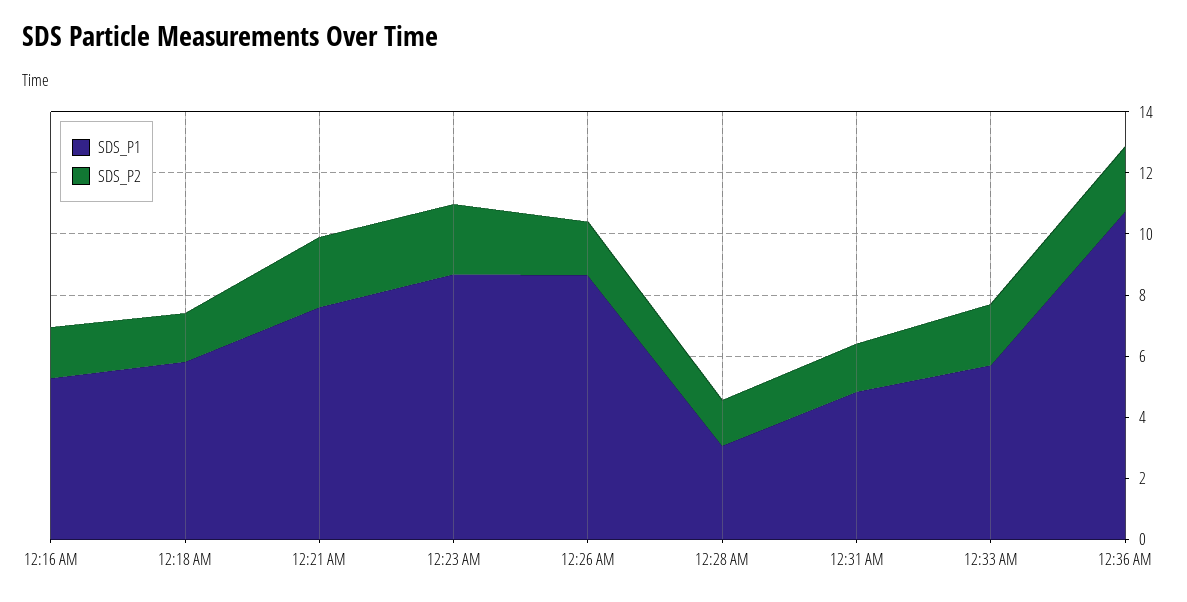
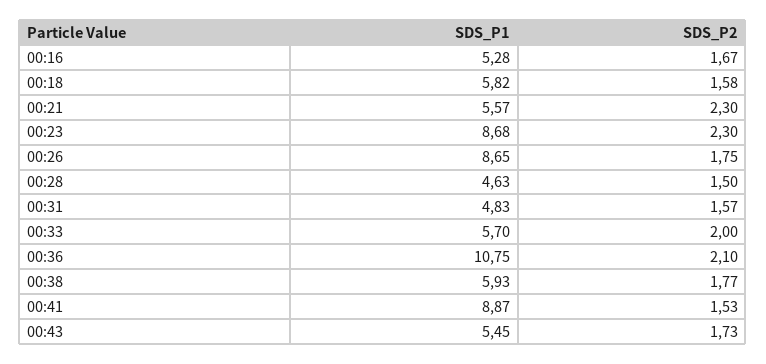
SDS_P1, 12:21 AM: 7.5 -> 5.57
SDS_P1, 12:28 AM: 3 -> 4.63
SDS_P1, 00:38: none -> 5.93
SDS_P2, 00:38: none -> 1.77
SDS_P1, 00:41: none -> 8.87
SDS_P2, 00:41: none -> 1.53
SDS_P1, 00:43: none -> 5.45
SDS_P2, 00:43: none -> 1.73

